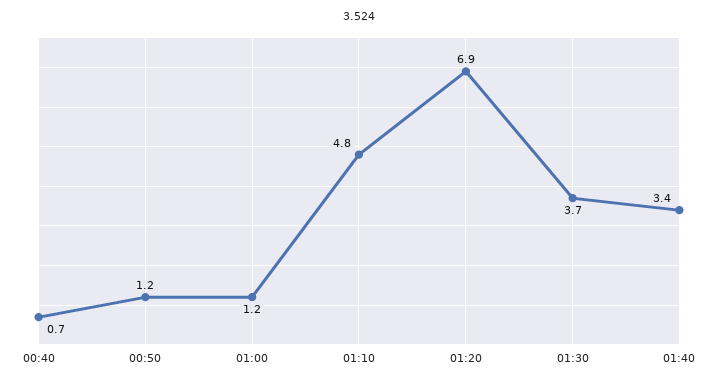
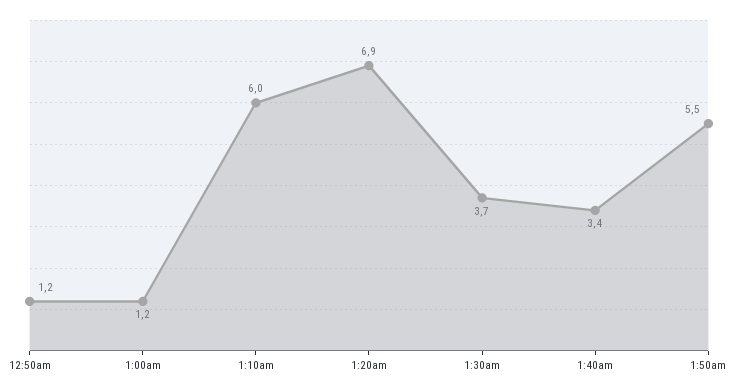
00:40: 0.7 -> none
01:10: 4.8 -> 6
1:50am: none -> 5.5

